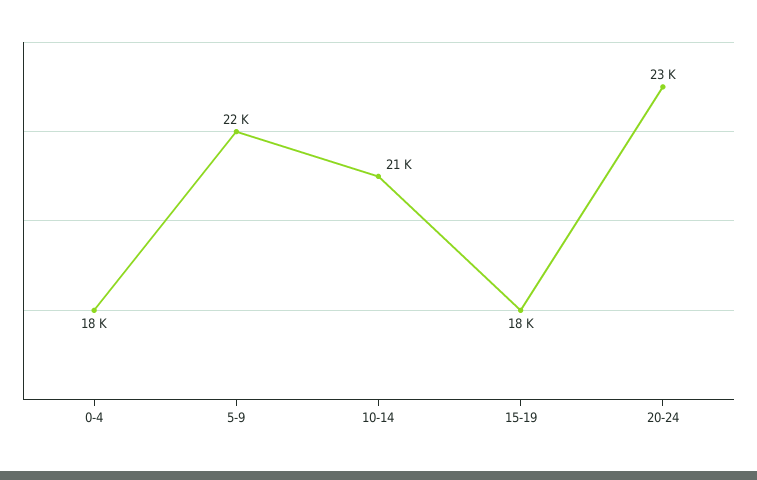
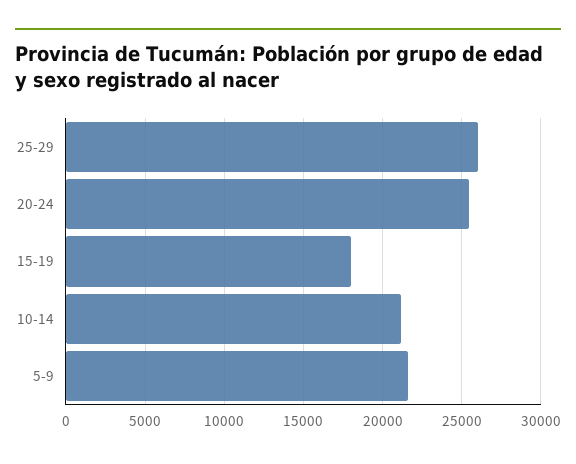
0-4: 18000 -> none
20-24: 23000 -> 25500
25-29: none -> 26000

